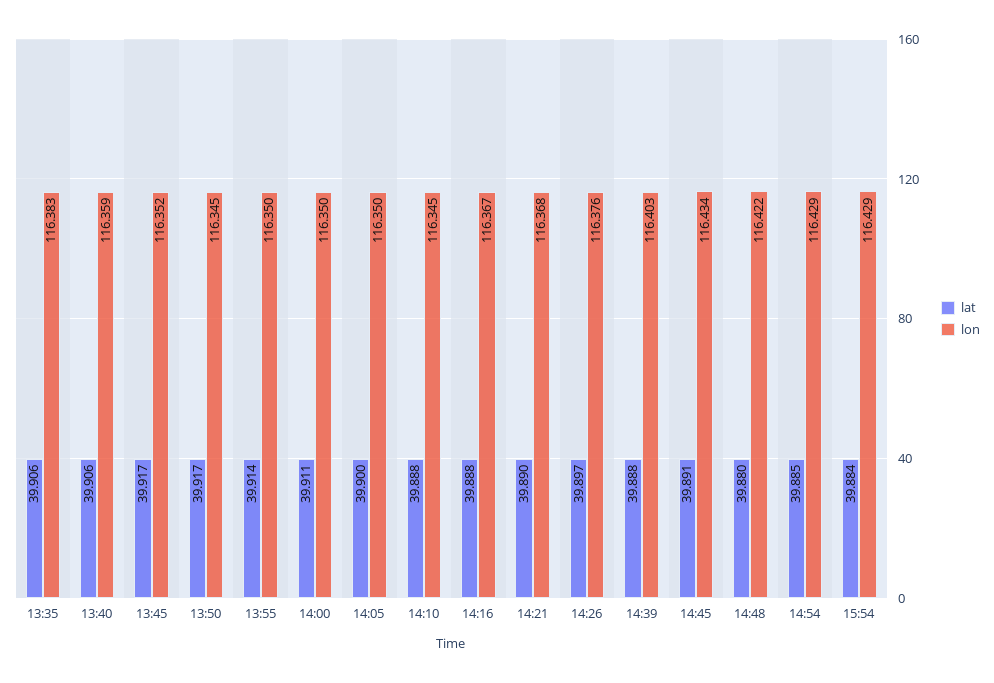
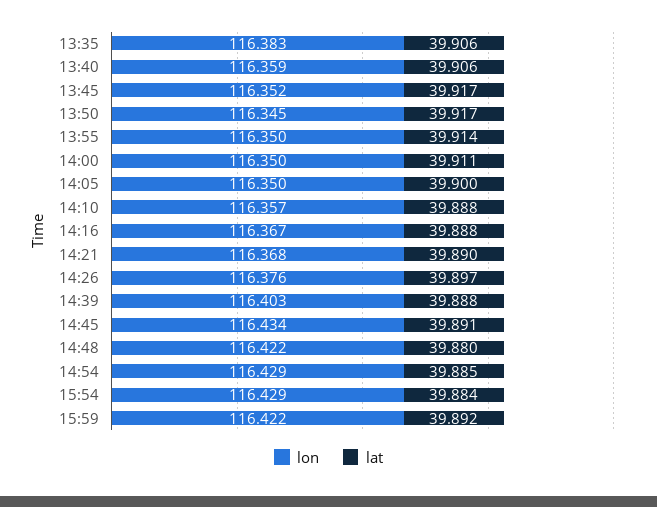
lon, 14:10: 116.345 -> 116.357
lon, 15:59: none -> 116.422
lat, 15:59: none -> 39.892

